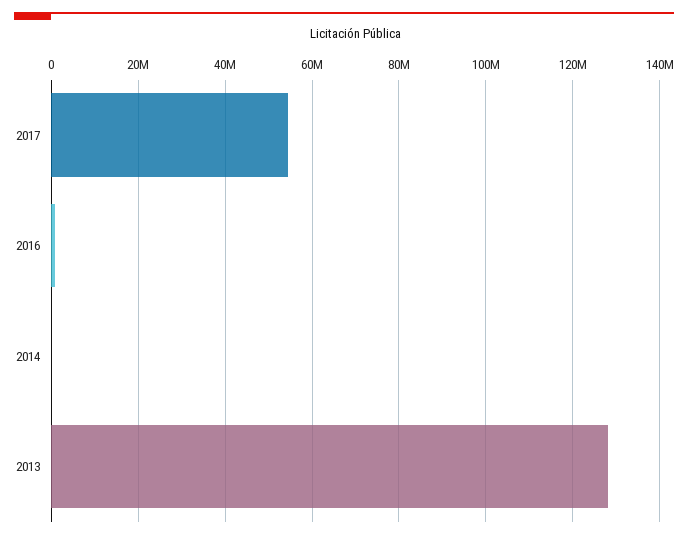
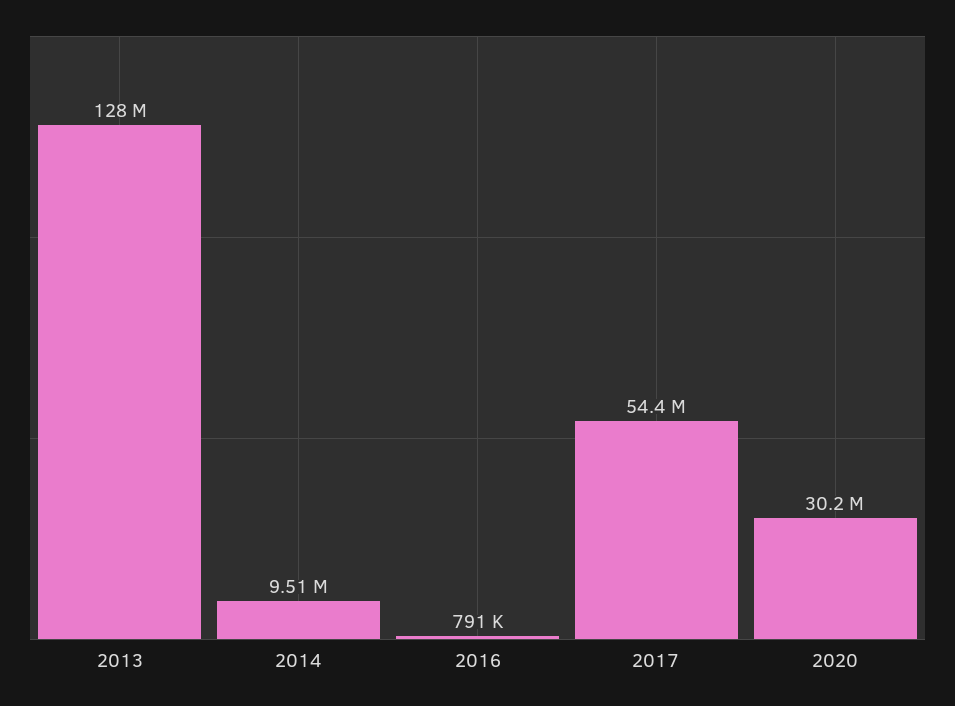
2014: 0 -> 9510000
2020: none -> 30200000

